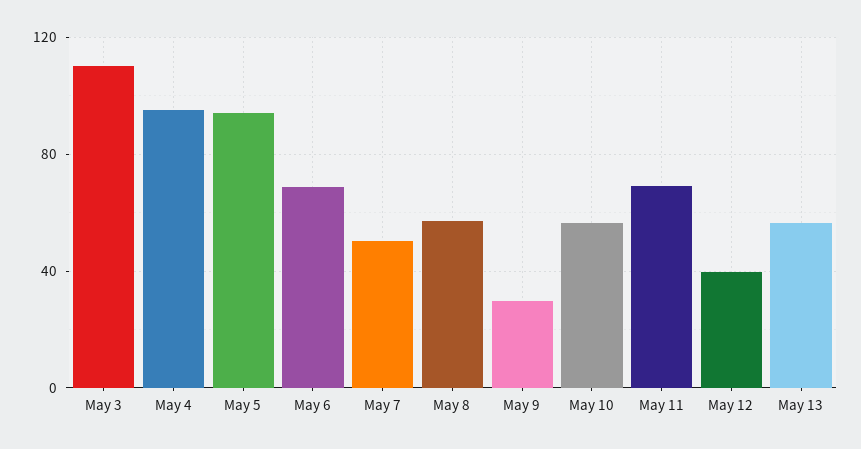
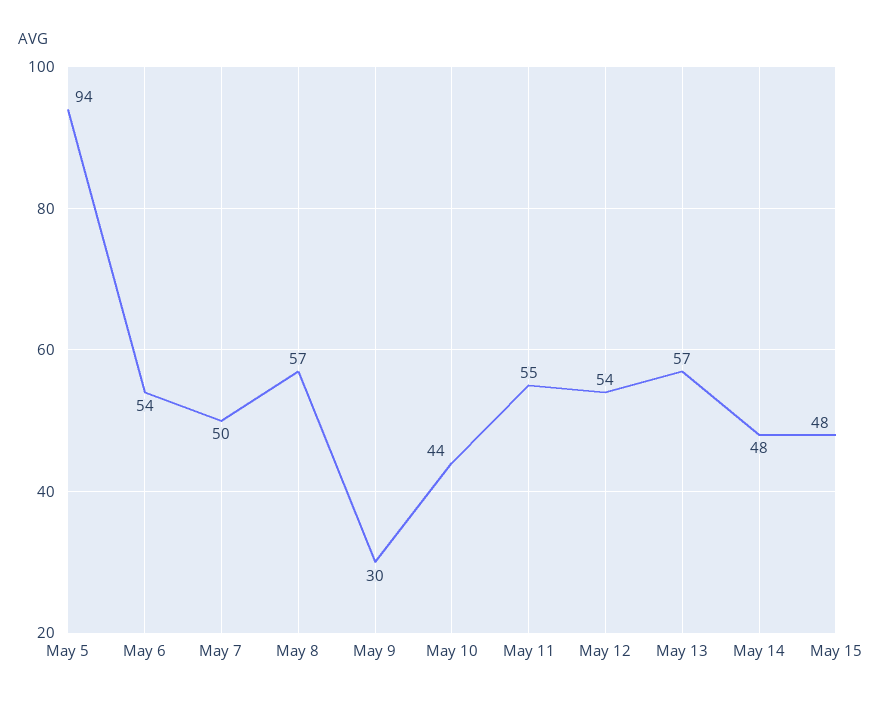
May 3: 110 -> none
May 4: 95 -> none
May 6: 70 -> 54
May 10: 55 -> 44
May 11: 70 -> 55
May 12: 40 -> 54
May 14: none -> 48
May 15: none -> 48

